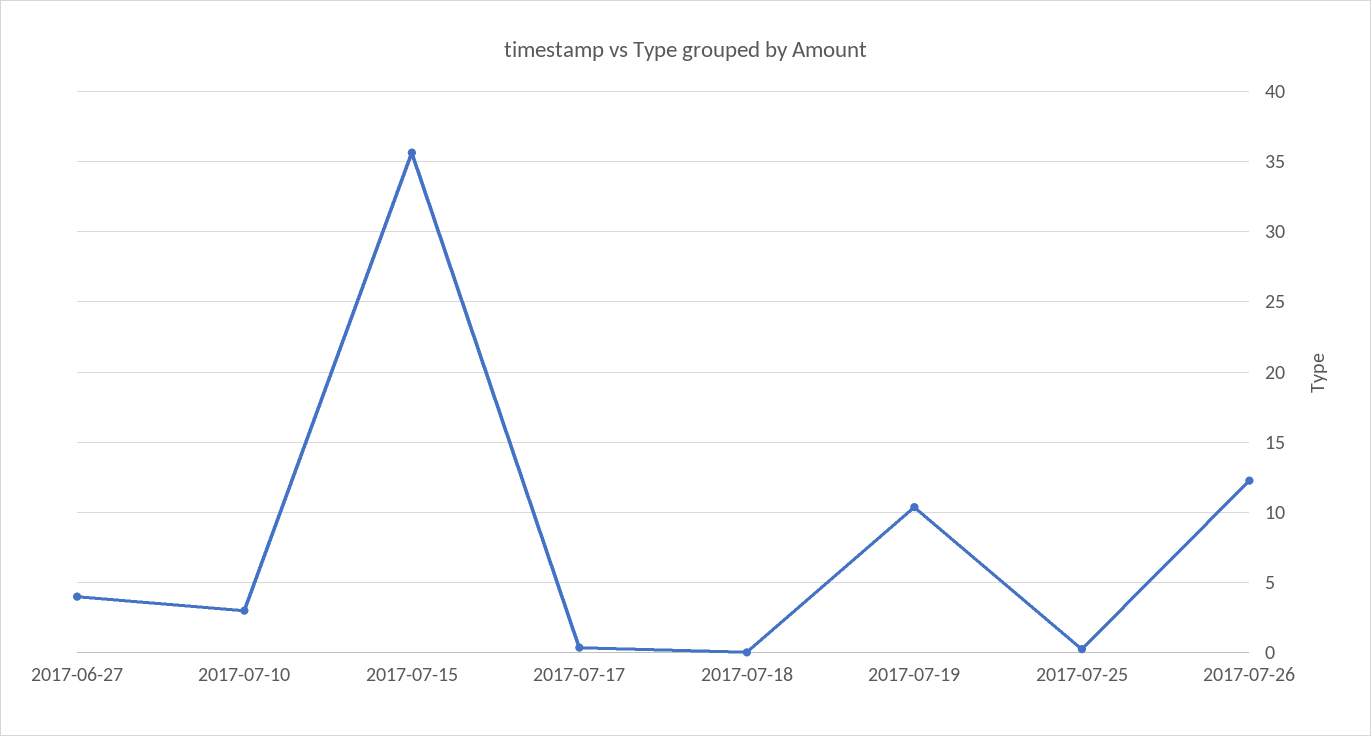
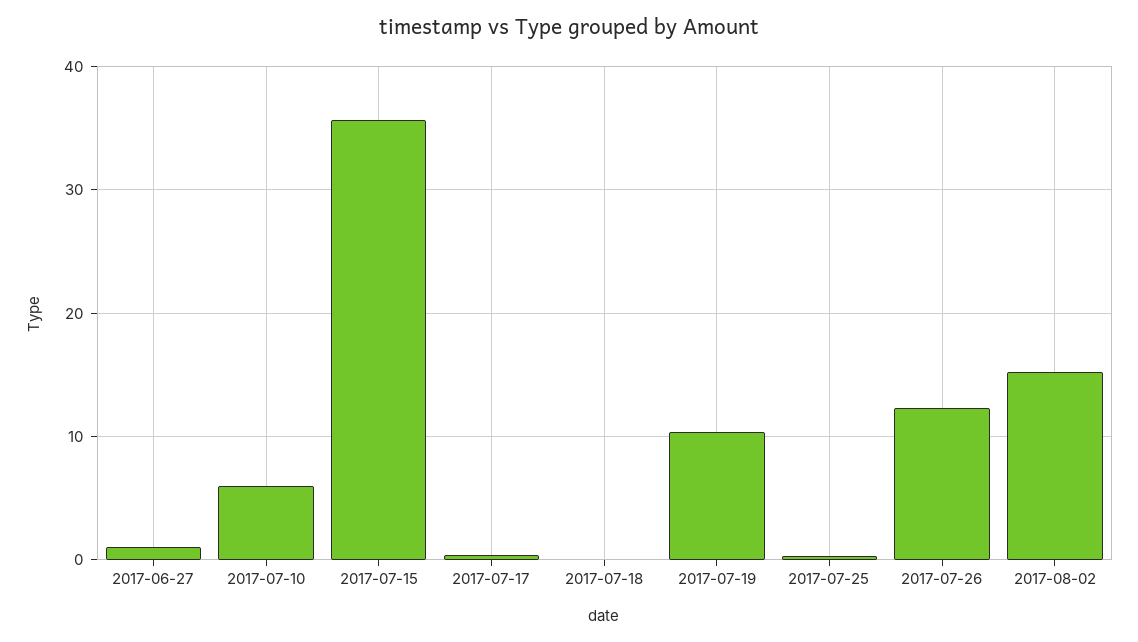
2017-06-27: 4 -> 1
2017-07-10: 3 -> 6
2017-08-02: none -> 15

